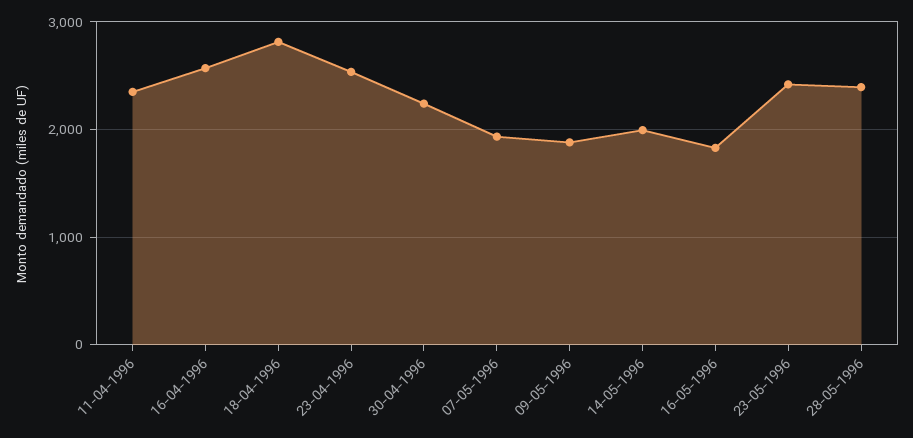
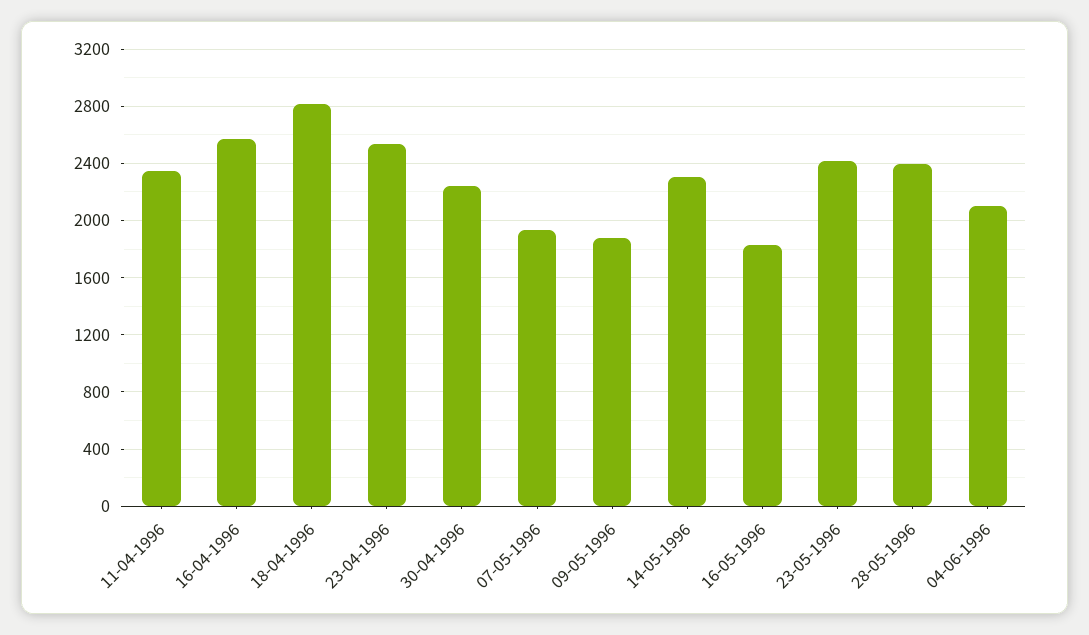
14-05-1996: 2000 -> 2300
04-06-1996: none -> 2100

